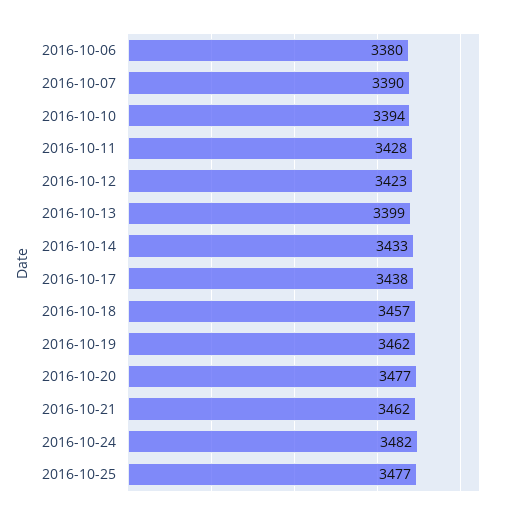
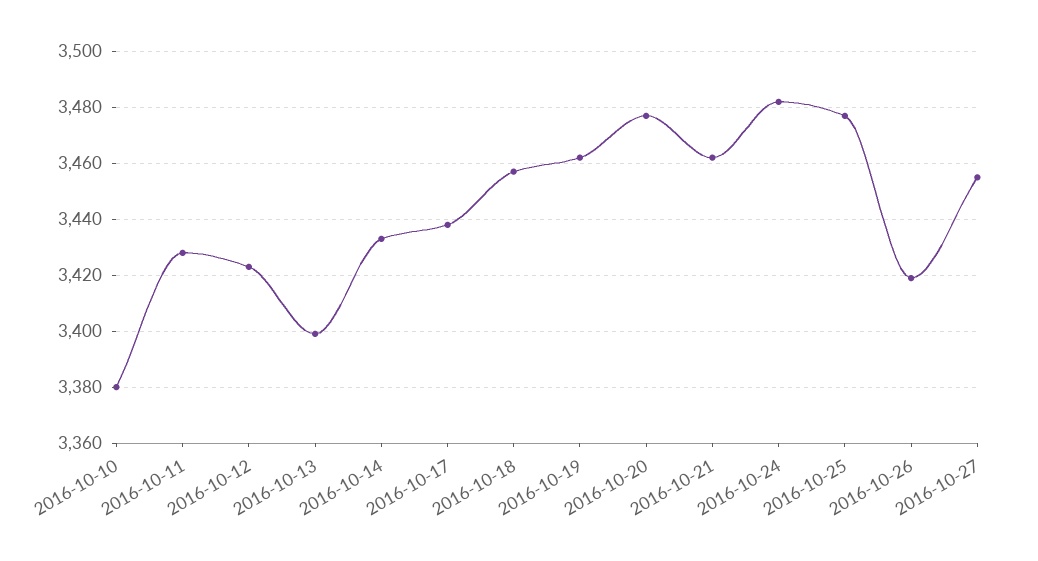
2016-10-06: 3380 -> none
2016-10-07: 3390 -> none
2016-10-10: 3394 -> 3380
2016-10-26: none -> 3420
2016-10-27: none -> 3455

